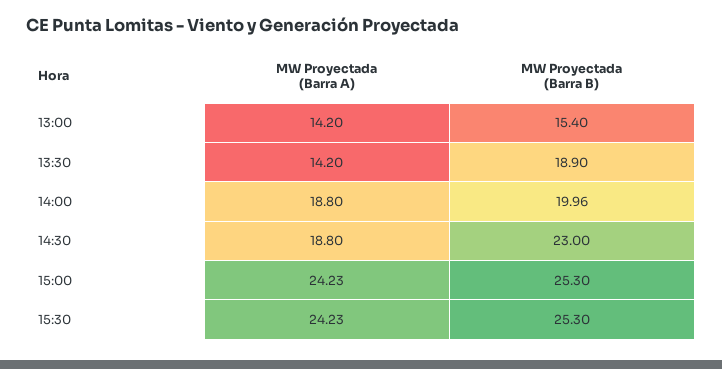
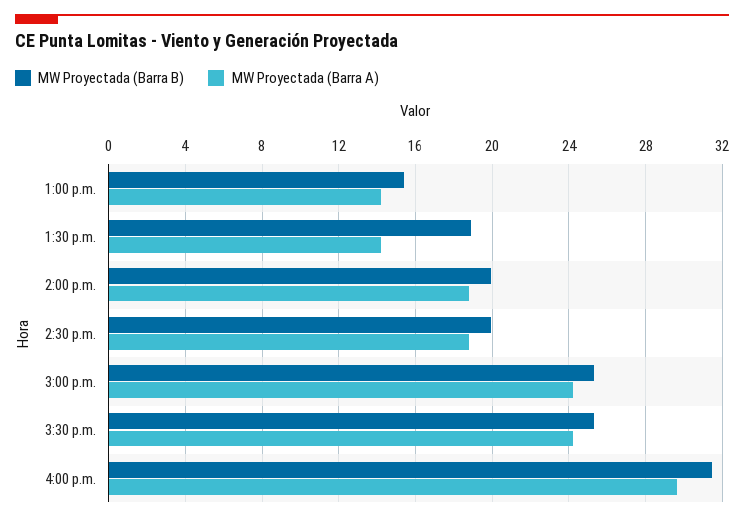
MW Proyectada (Barra B), 14:30: 23 -> 20
MW Proyectada (Barra B), 4:00 p.m.: none -> 31.5
MW Proyectada (Barra A), 4:00 p.m.: none -> 29.5

